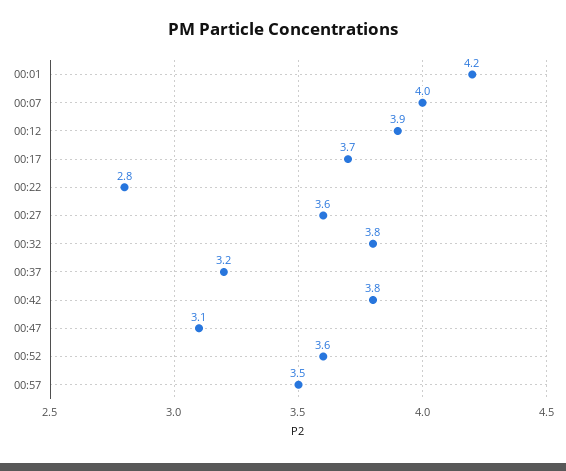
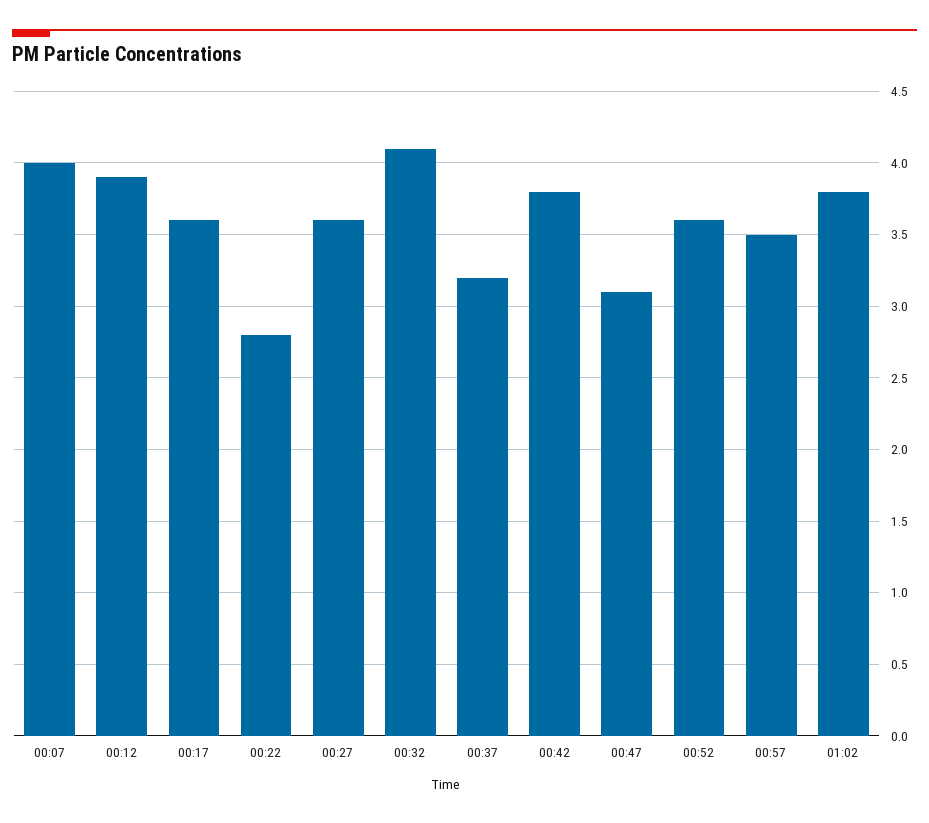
00:01: 4.2 -> none
00:17: 3.7 -> 3.6
00:32: 3.8 -> 4.1
01:02: none -> 3.8

